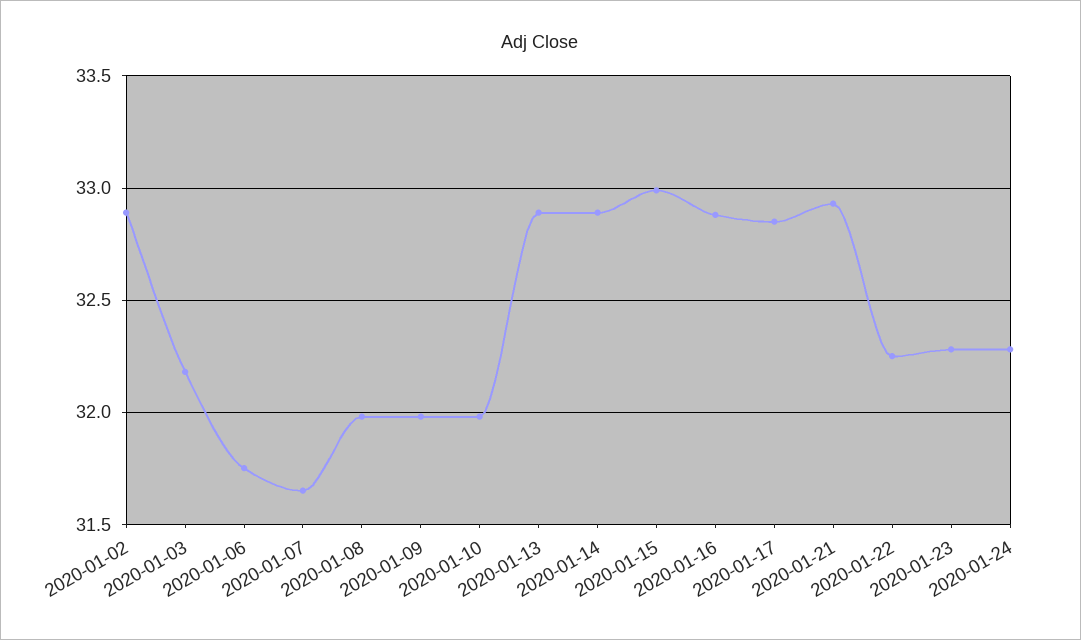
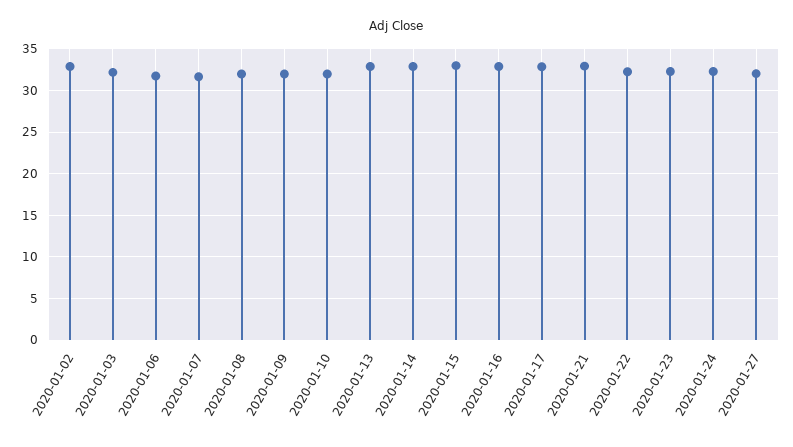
2020-01-27: none -> 32

